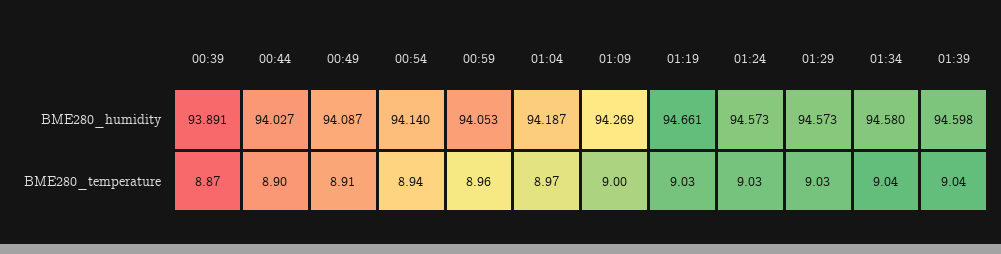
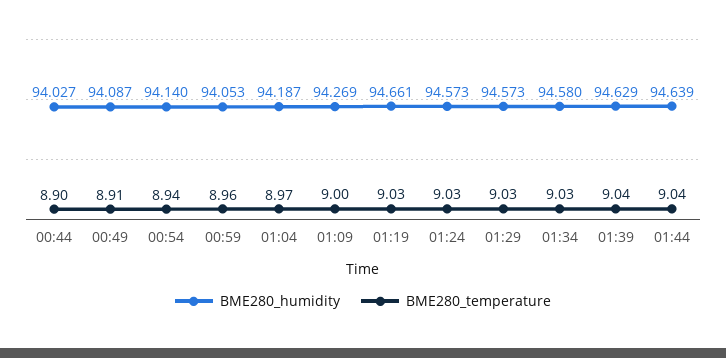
BME280_humidity, 00:39: 93.891 -> none
BME280_humidity, 01:39: 94.598 -> 94.629
BME280_temperature, 00:39: 8.87 -> none
BME280_temperature, 01:34: 9.04 -> 9.03
BME280_humidity, 01:44: none -> 94.639
BME280_temperature, 01:44: none -> 9.04

